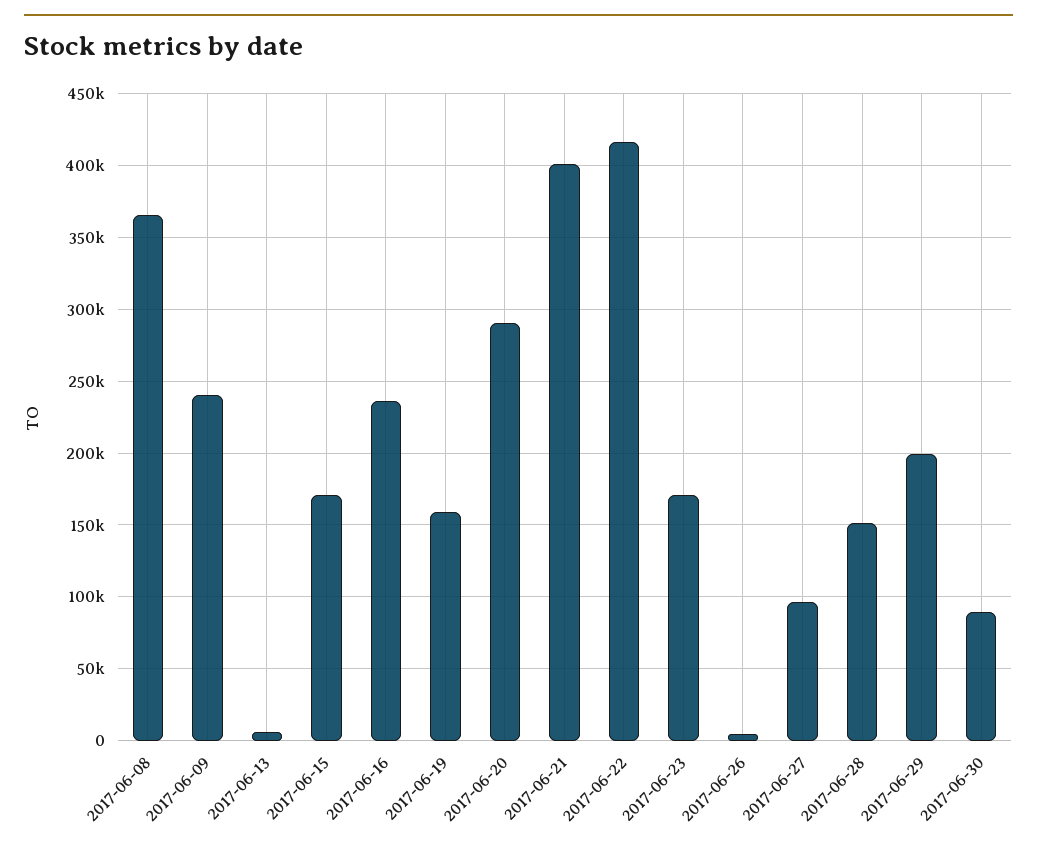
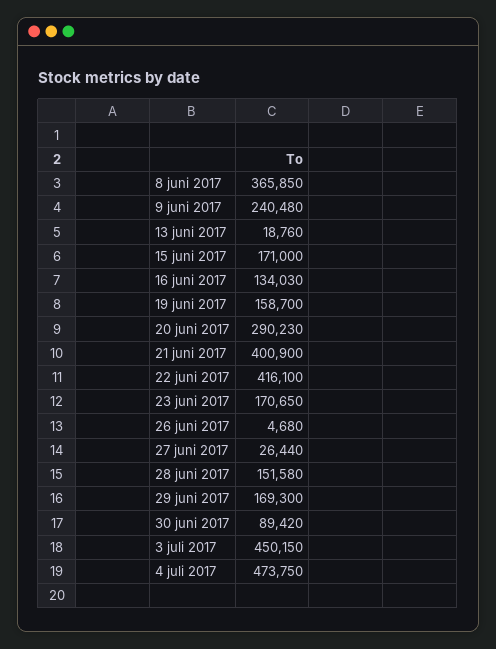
2017-06-13: 5000 -> 18760
2017-06-16: 235000 -> 134030
2017-06-27: 95000 -> 26440
2017-06-29: 200000 -> 169300
3 juli 2017: none -> 450150
4 juli 2017: none -> 473750

